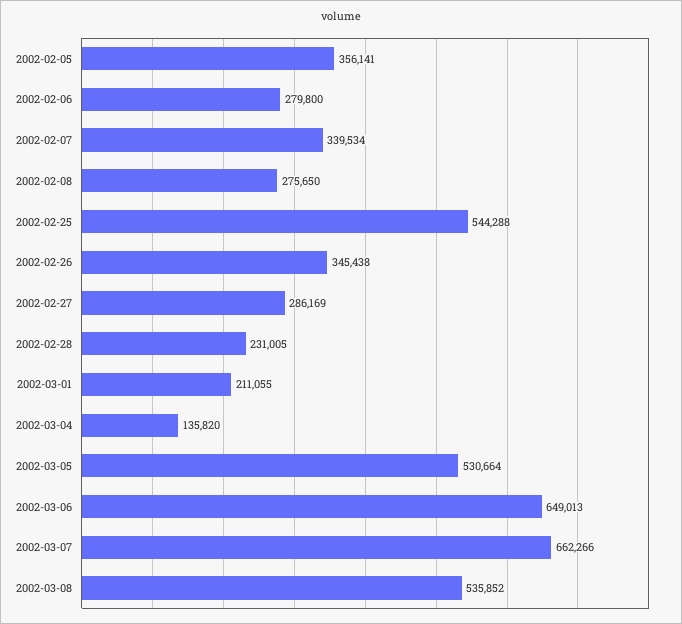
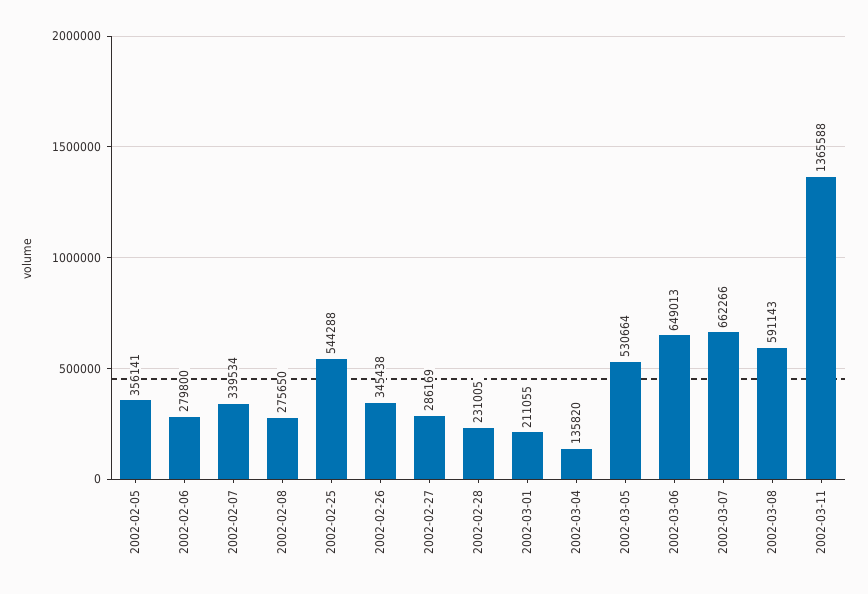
2002-03-08: 535852 -> 591143
2002-03-11: none -> 1365588

